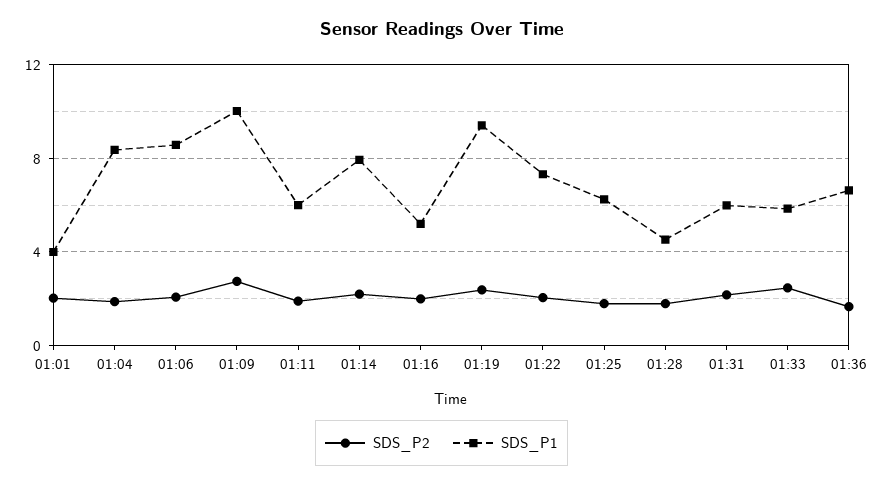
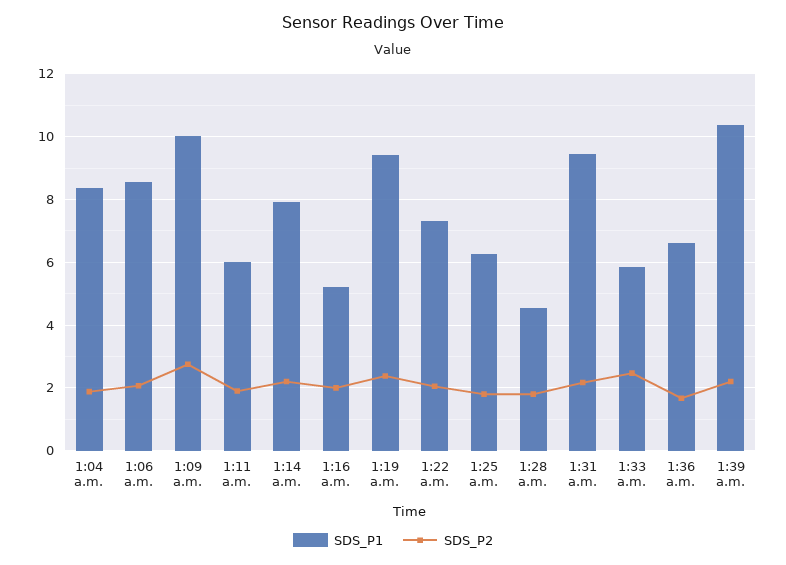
SDS_P2, 01:01: 2 -> none
SDS_P1, 01:01: 4 -> none
SDS_P1, 01:31: 6 -> 9.4
SDS_P1, 1:39 a.m.: none -> 10.4
SDS_P2, 1:39 a.m.: none -> 2.2

